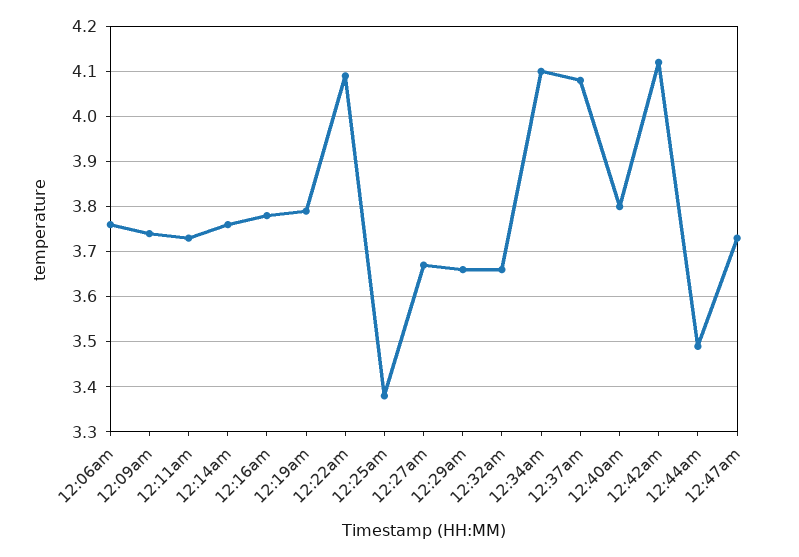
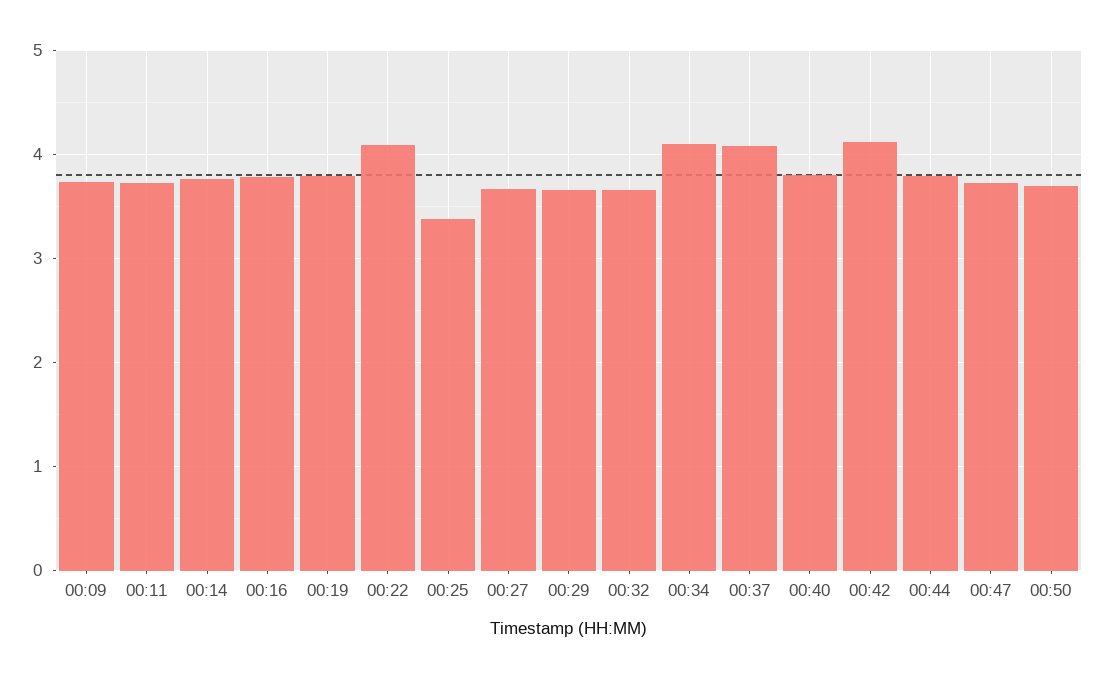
12:06am: 3.75 -> none
12:44am: 3.5 -> 3.8
00:50: none -> 3.7

